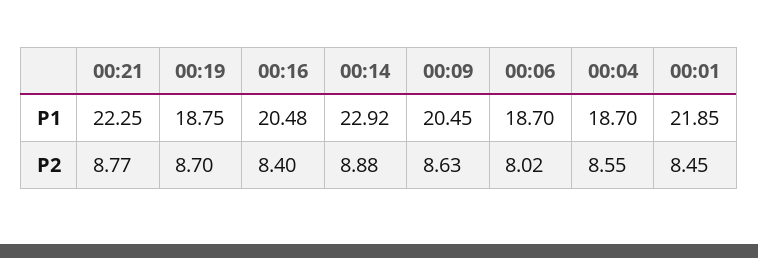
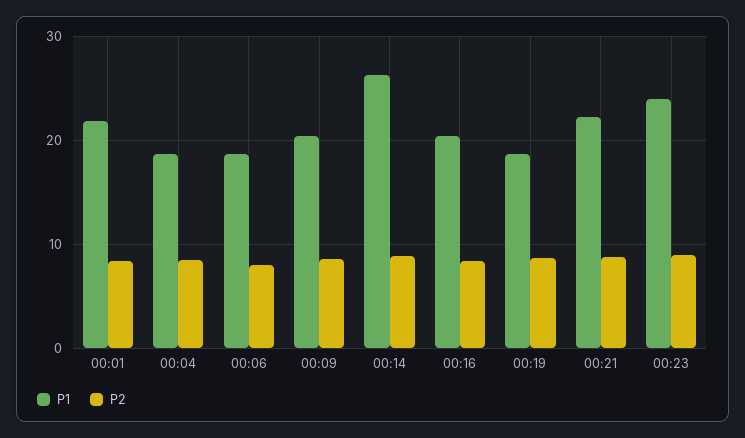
P1, 00:14: 22.92 -> 26
P1, 00:23: none -> 24
P2, 00:23: none -> 9

